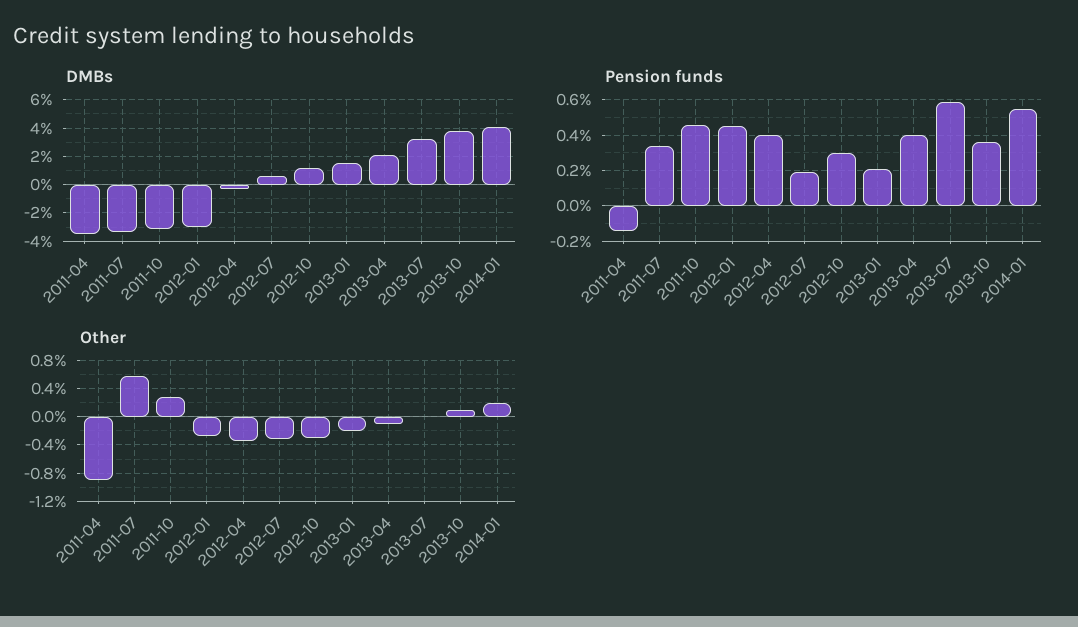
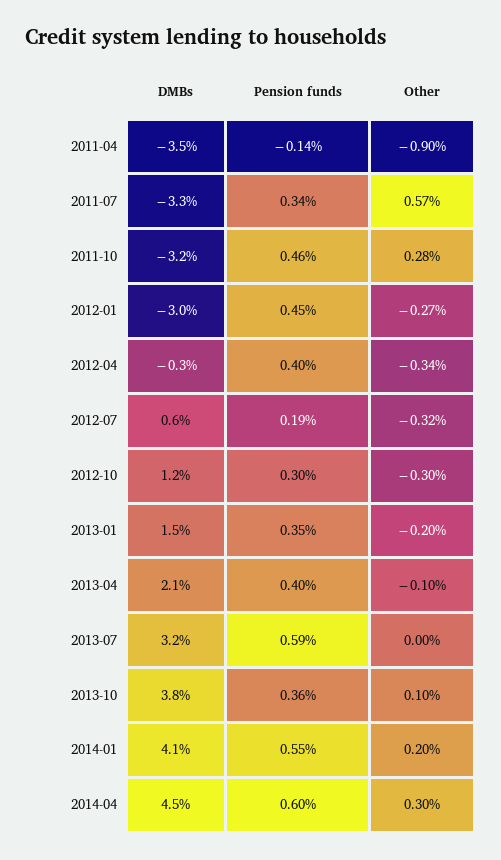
Pension funds, 2013-01: 0.2 -> 0.35
DMBs, 2014-04: none -> 4.5
Pension funds, 2014-04: none -> 0.6
Other, 2014-04: none -> 0.3

